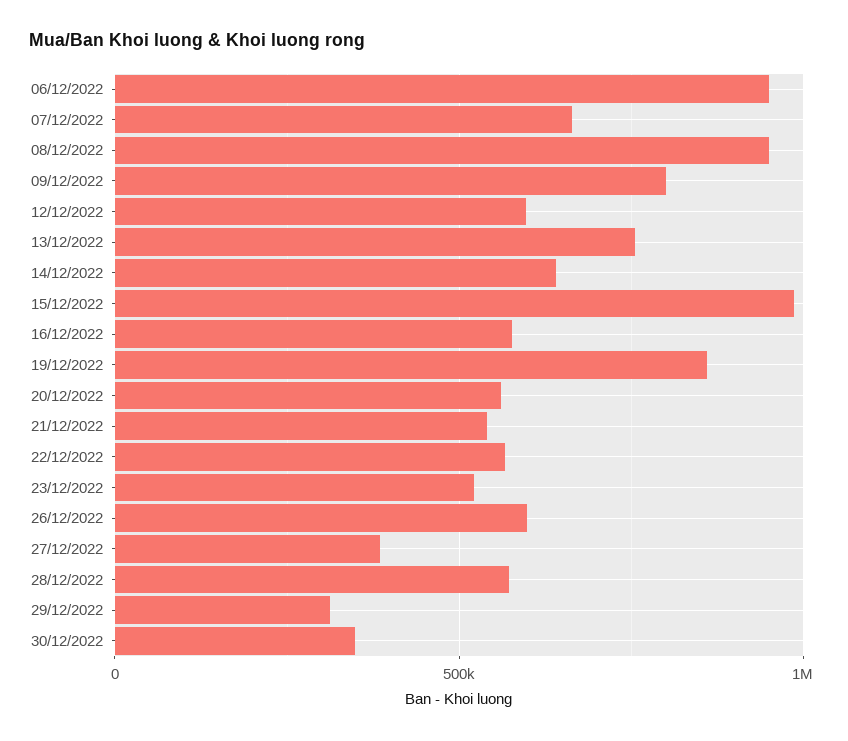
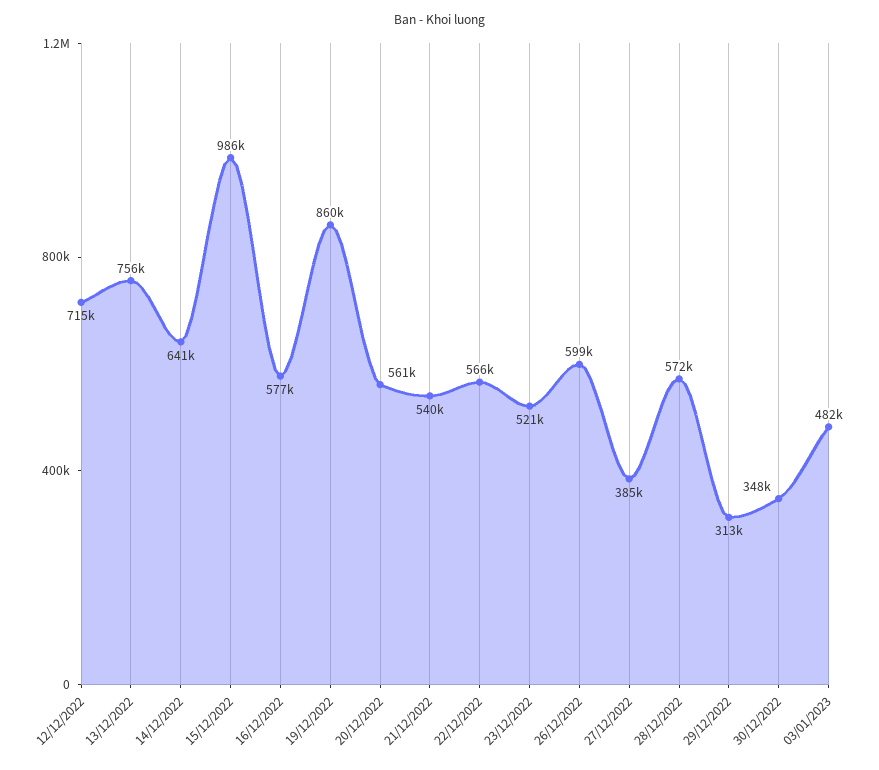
06/12/2022: 950000 -> none
07/12/2022: 650000 -> none
08/12/2022: 950000 -> none
09/12/2022: 800000 -> none
12/12/2022: 600000 -> 715000
03/01/2023: none -> 482000

